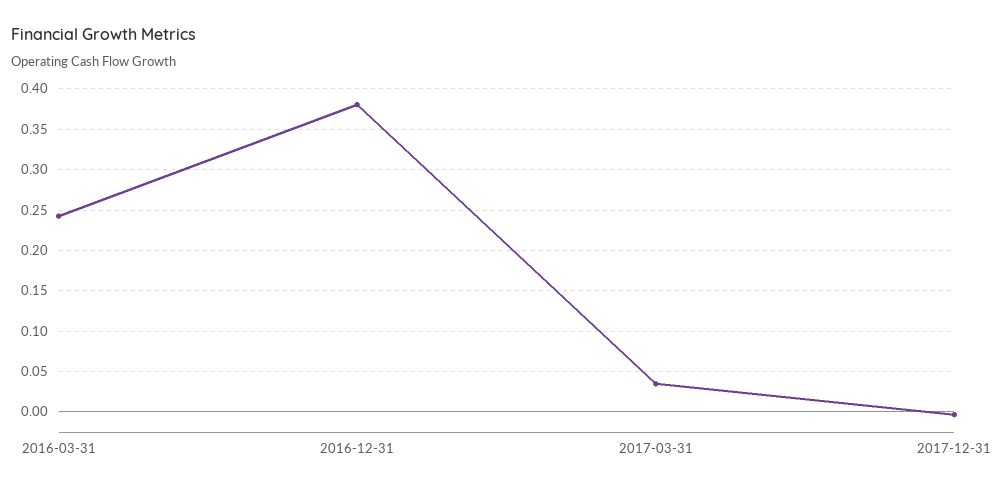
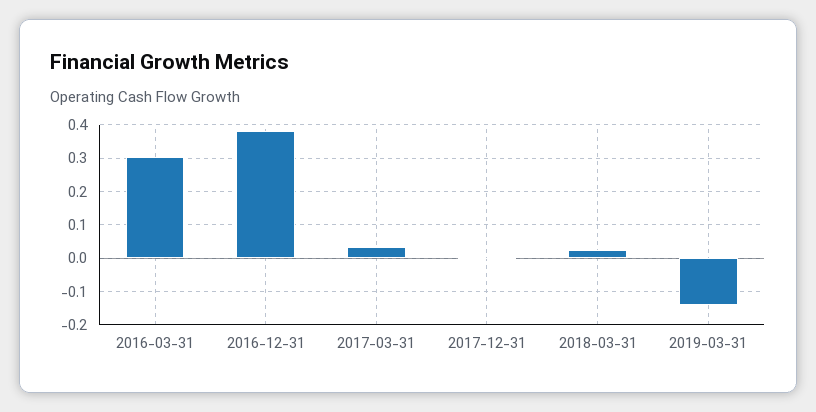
2016-03-31: 0.24 -> 0.3
2018-03-31: none -> 0.02
2019-03-31: none -> -0.14

